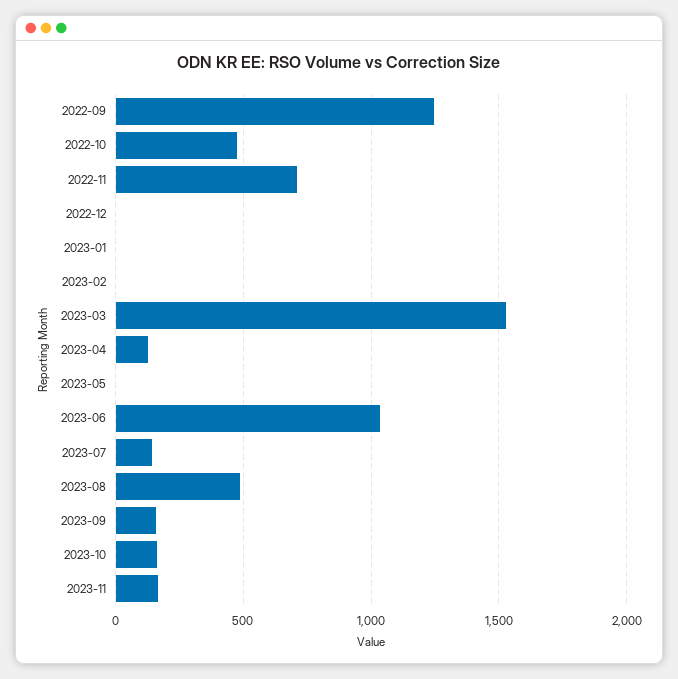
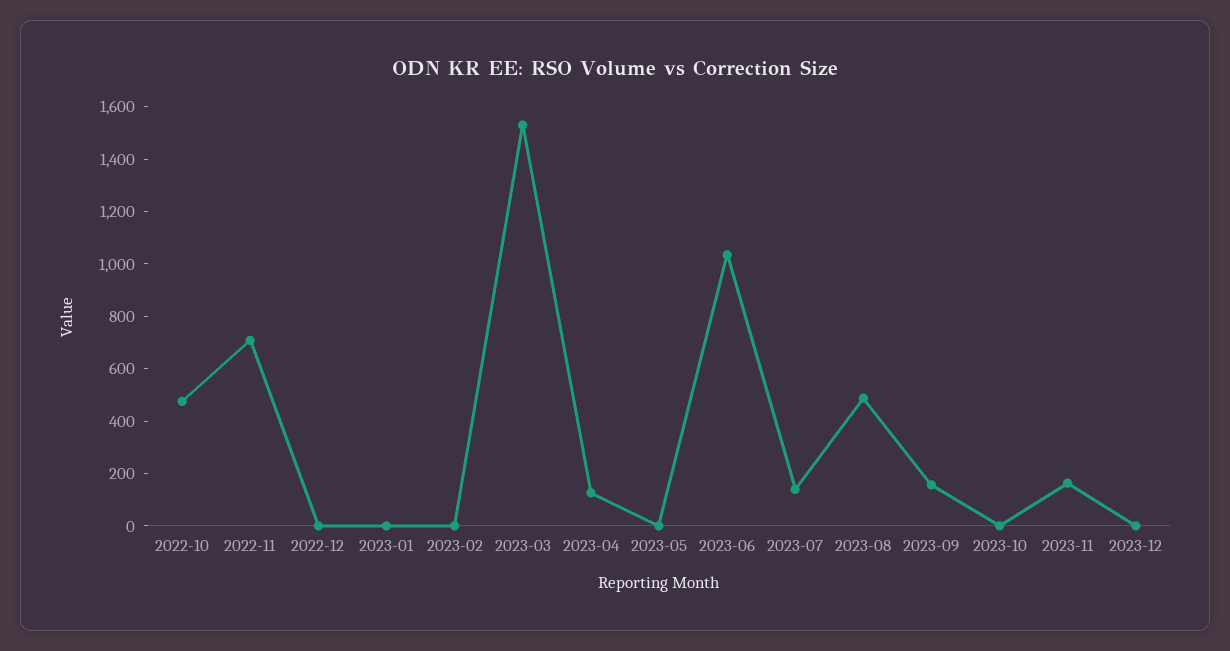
2022-09: 1250 -> none
2023-10: 150 -> 0
2023-12: none -> 0

